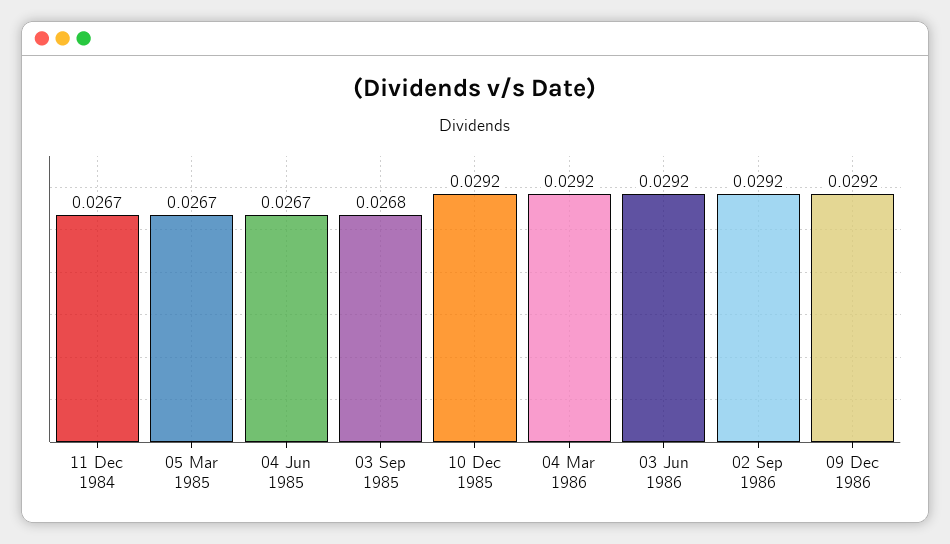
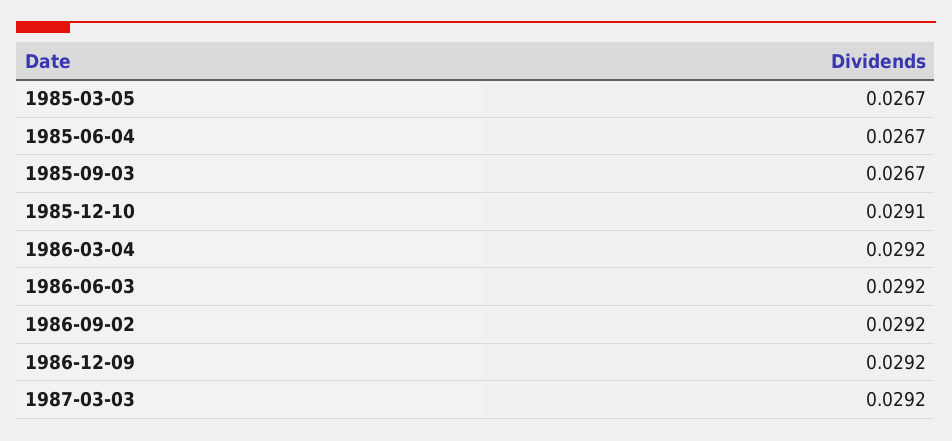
11 Dec 1984: 0.0267 -> none
03 Sep 1985: 0.0268 -> 0.0267
10 Dec 1985: 0.0292 -> 0.0291
1987-03-03: none -> 0.0292

